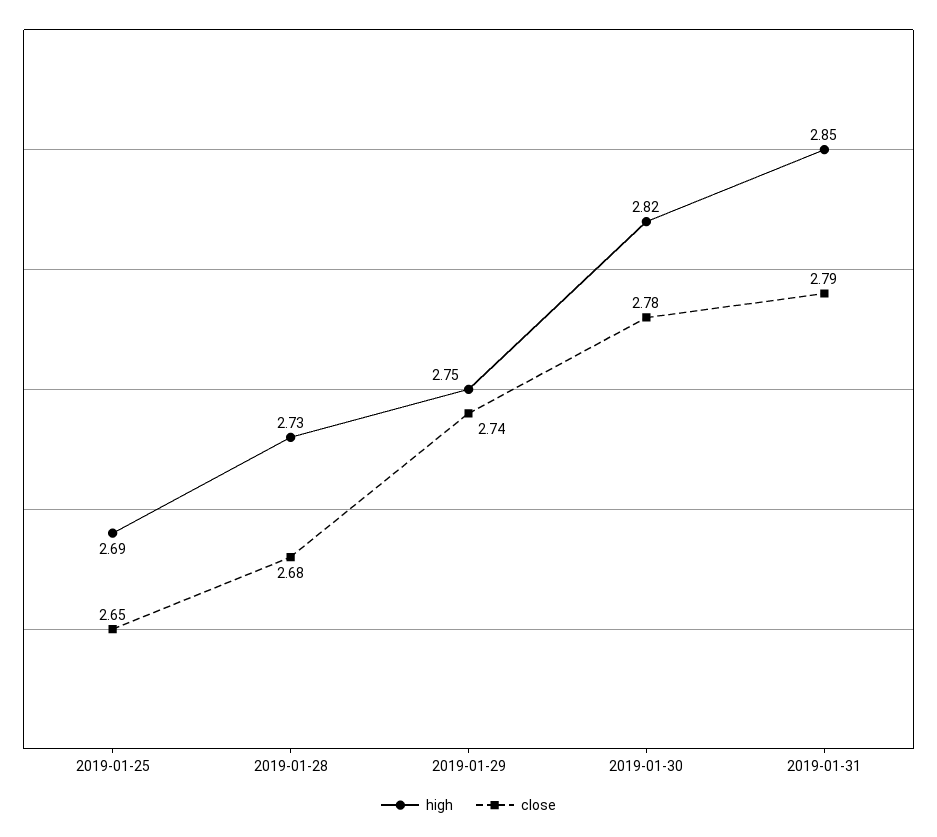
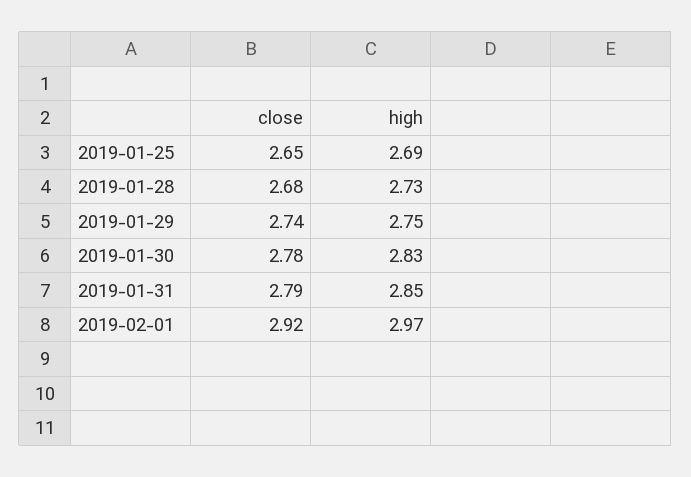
high, 2019-01-30: 2.82 -> 2.83
close, 2019-02-01: none -> 2.92
high, 2019-02-01: none -> 2.97

